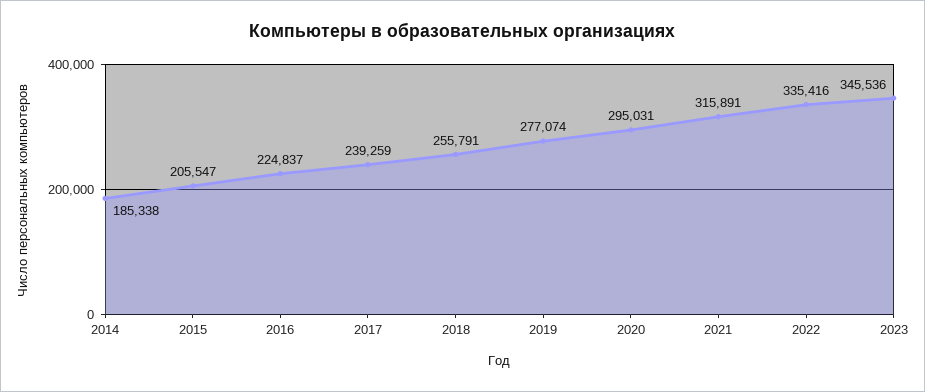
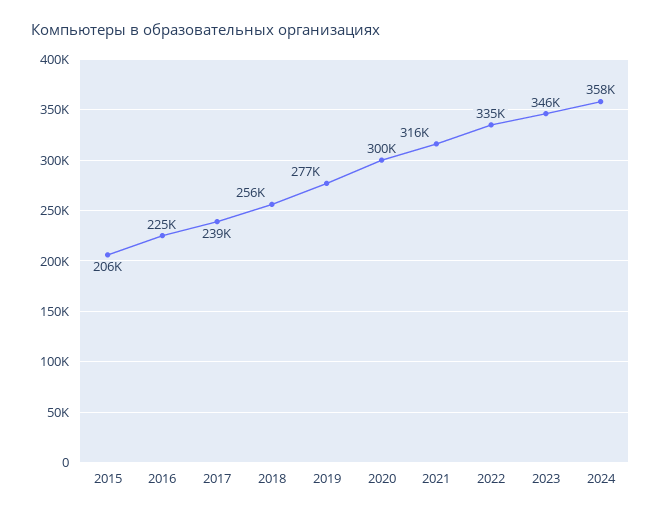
2014: 185338 -> none
2020: 295031 -> 300000
2024: none -> 358000

